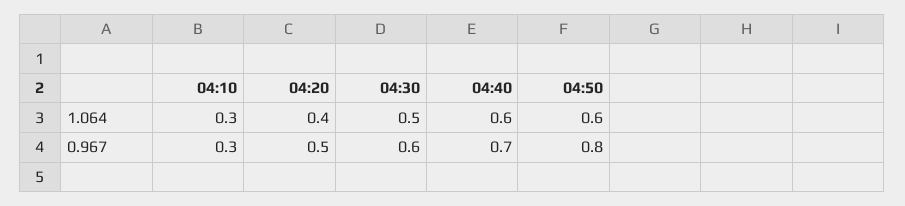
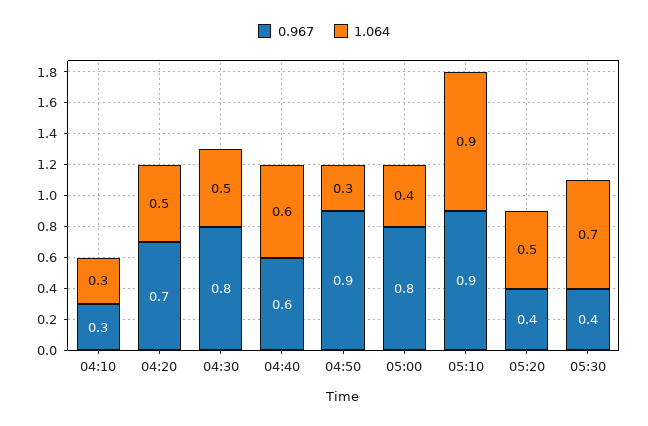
1.064, 04:20: 0.4 -> 0.5
1.064, 04:50: 0.6 -> 0.3
0.967, 04:20: 0.5 -> 0.7
0.967, 04:30: 0.6 -> 0.8
0.967, 04:40: 0.7 -> 0.6
0.967, 04:50: 0.8 -> 0.9
0.967, 05:00: none -> 0.8
1.064, 05:00: none -> 0.4
0.967, 05:10: none -> 0.9
1.064, 05:10: none -> 0.9
0.967, 05:20: none -> 0.4
1.064, 05:20: none -> 0.5
0.967, 05:30: none -> 0.4
1.064, 05:30: none -> 0.7

